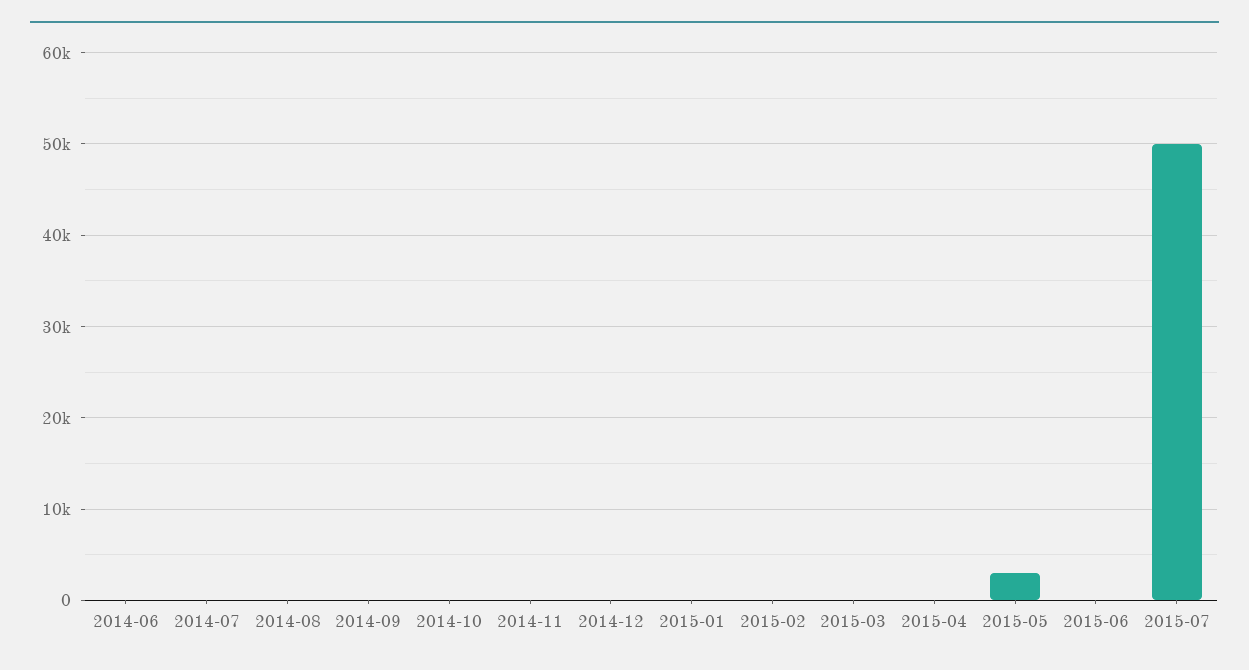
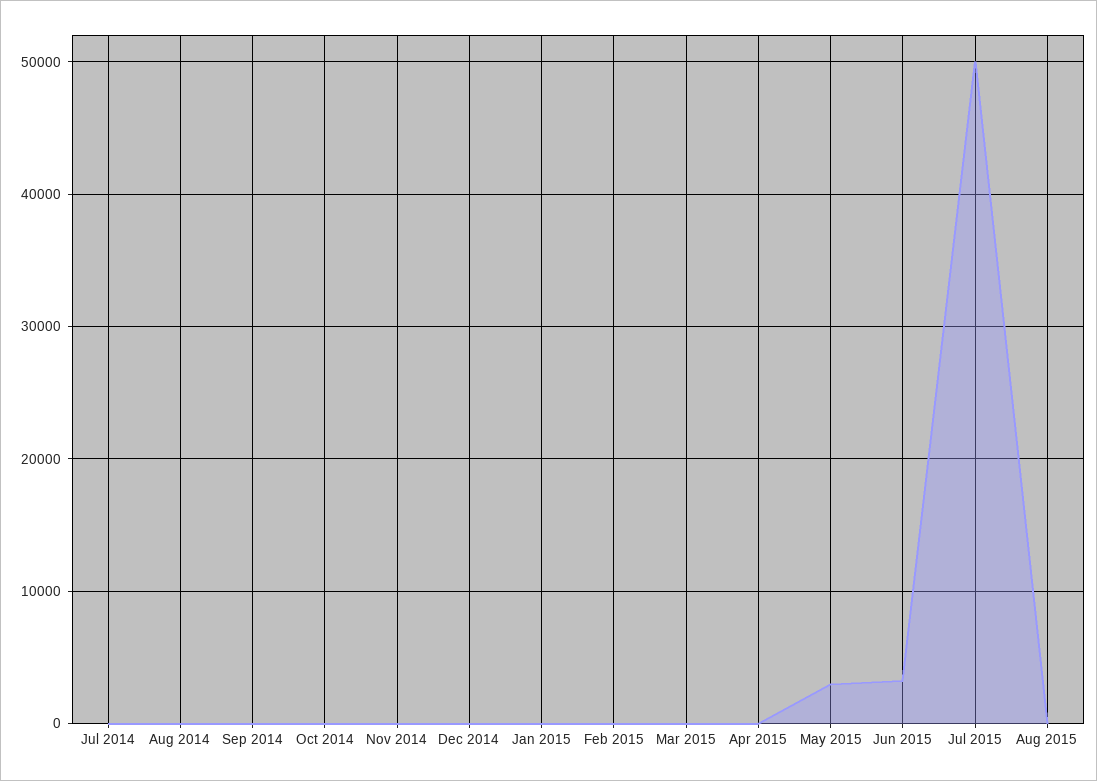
2014-06: 0 -> none
2015-06: 0 -> 3000
Aug 2015: none -> 0

